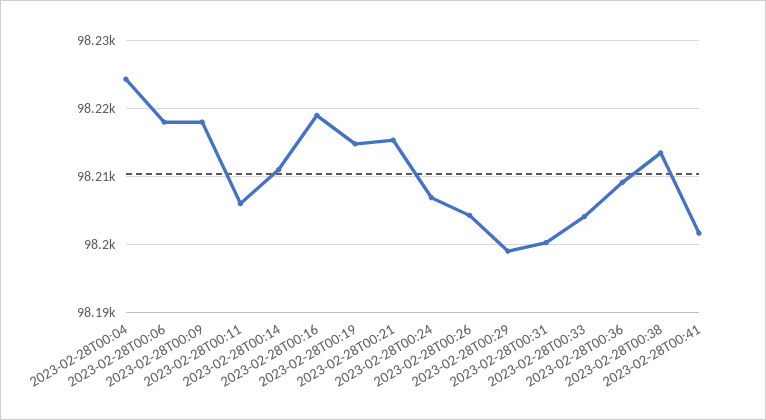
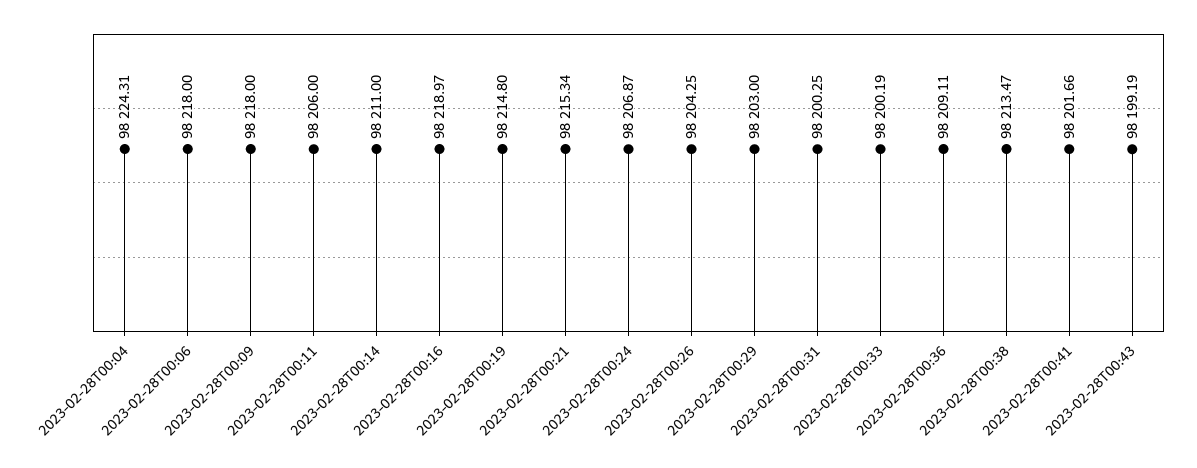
2023-02-28T00:29: 98199 -> 98203
2023-02-28T00:33: 98204 -> 98200.19
2023-02-28T00:43: none -> 98199.19

